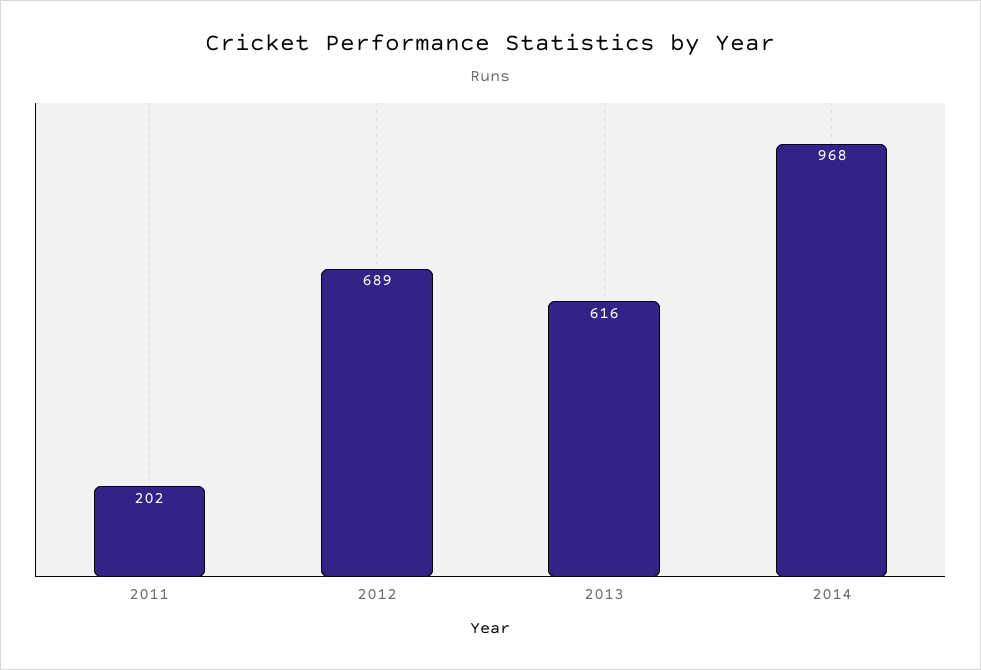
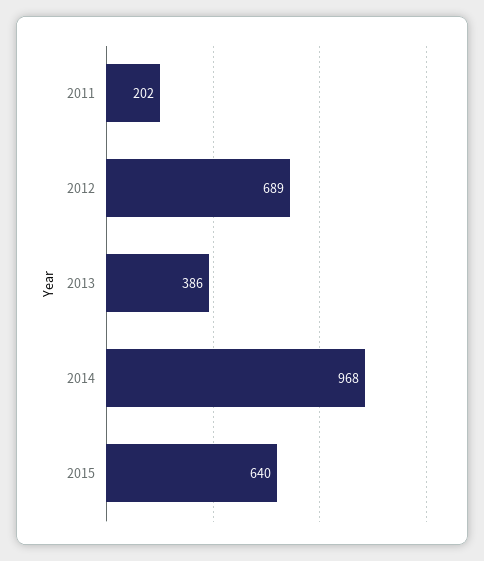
2013: 616 -> 386
2015: none -> 640

